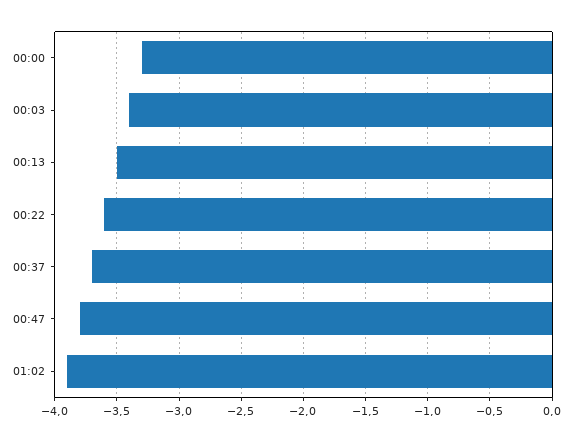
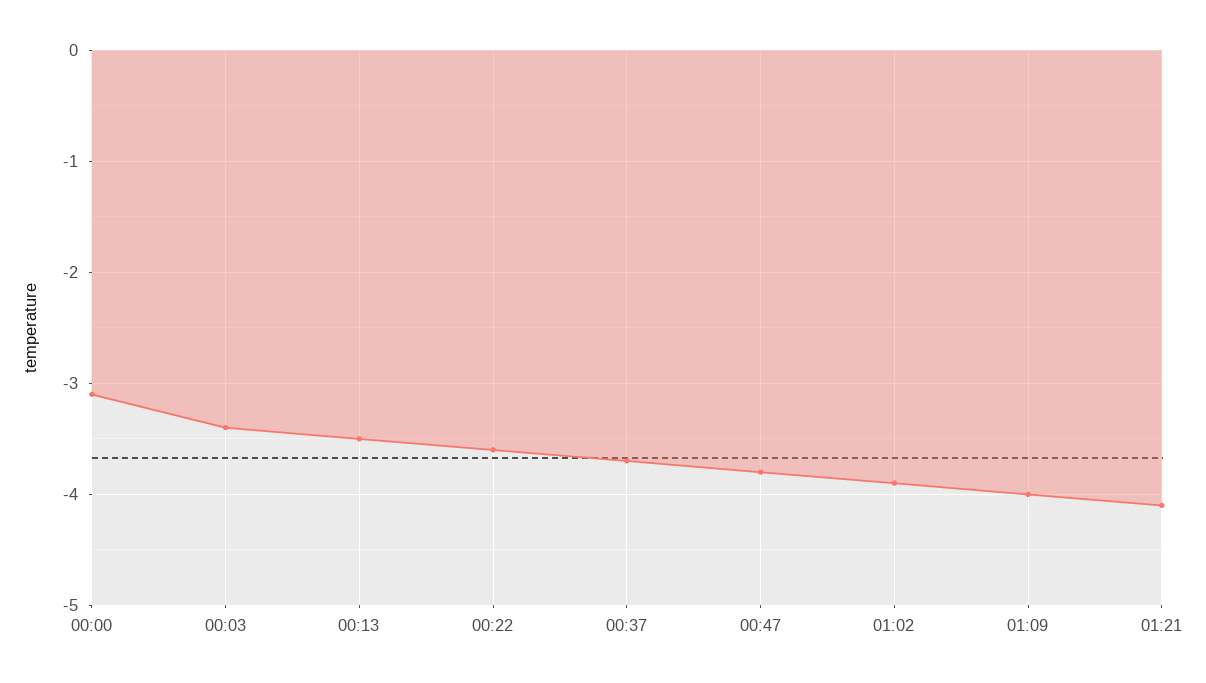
00:00: -3.3 -> -3.1
01:09: none -> -4
01:21: none -> -4.1

